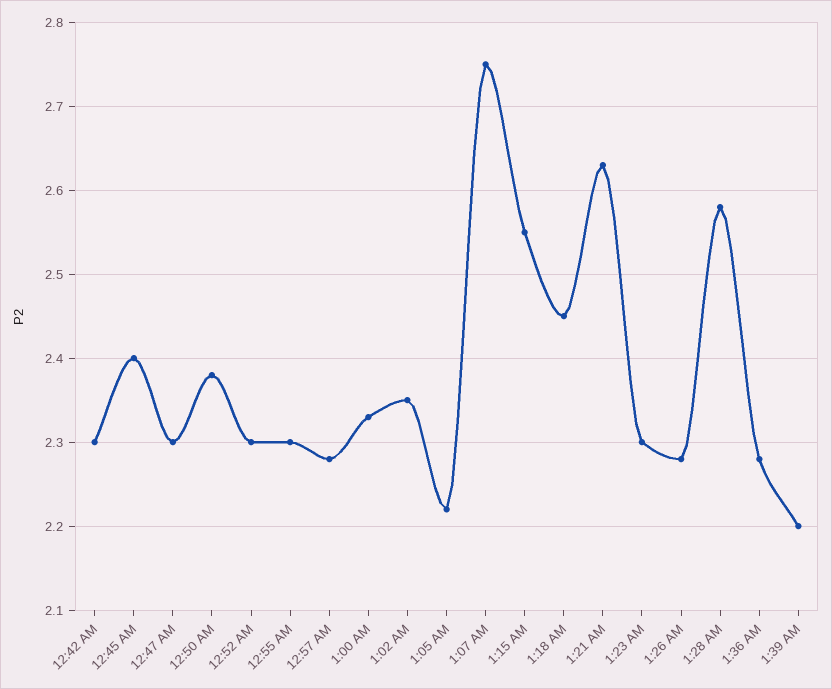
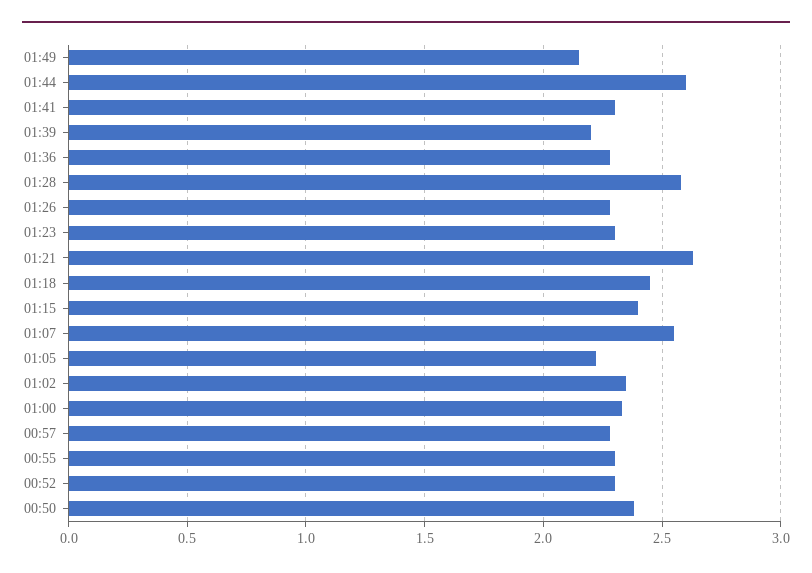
12:42 AM: 2.3 -> none
12:45 AM: 2.4 -> none
12:47 AM: 2.3 -> none
1:07 AM: 2.75 -> 2.55
1:15 AM: 2.55 -> 2.4
01:49: none -> 2.15
01:44: none -> 2.6
01:41: none -> 2.3

